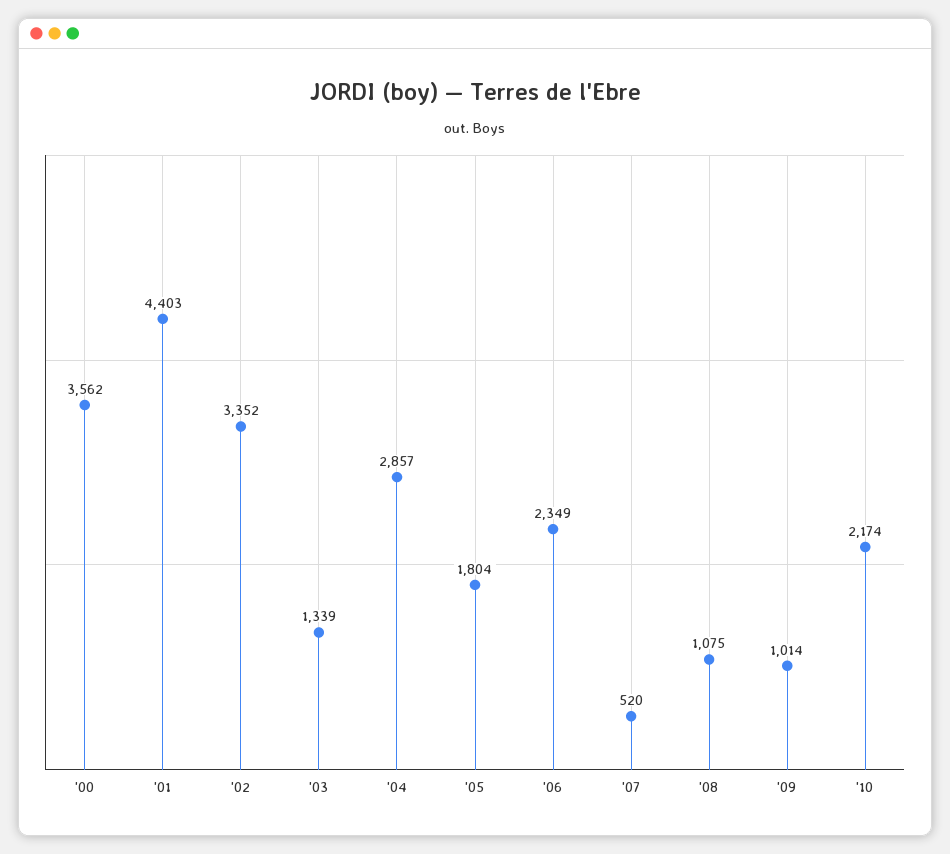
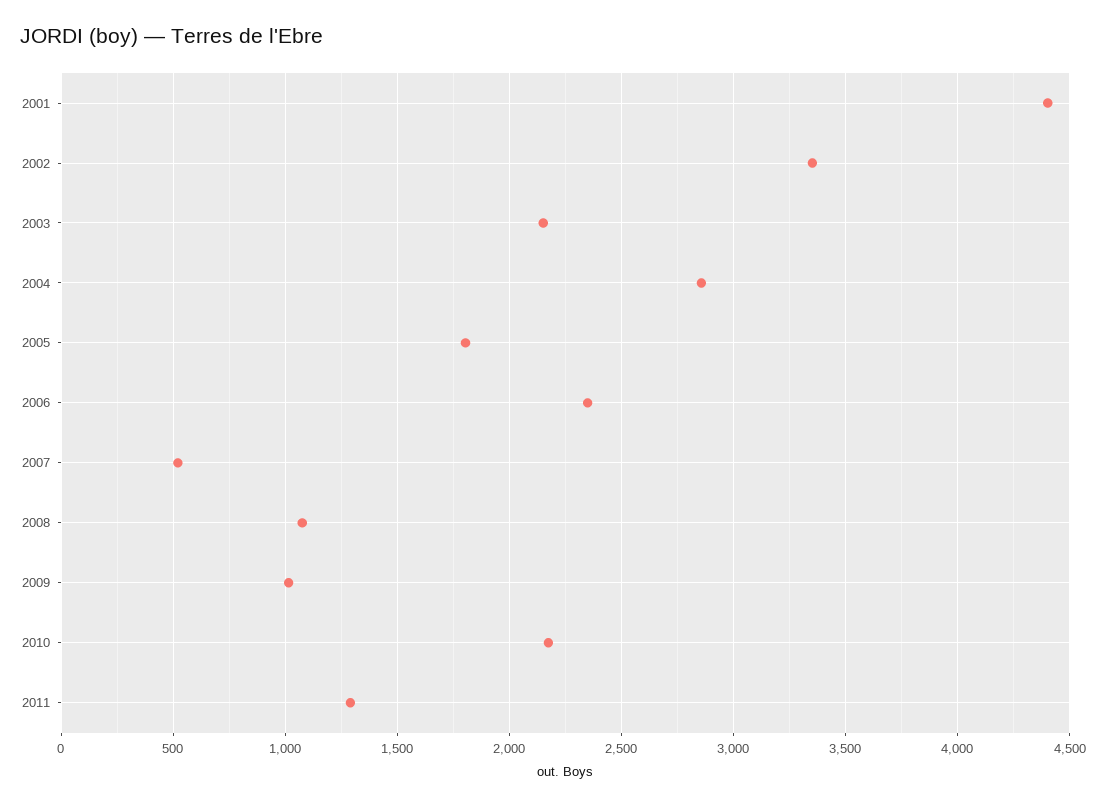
'00: 3562 -> none
'03: 1339 -> 2150
2011: none -> 1300

